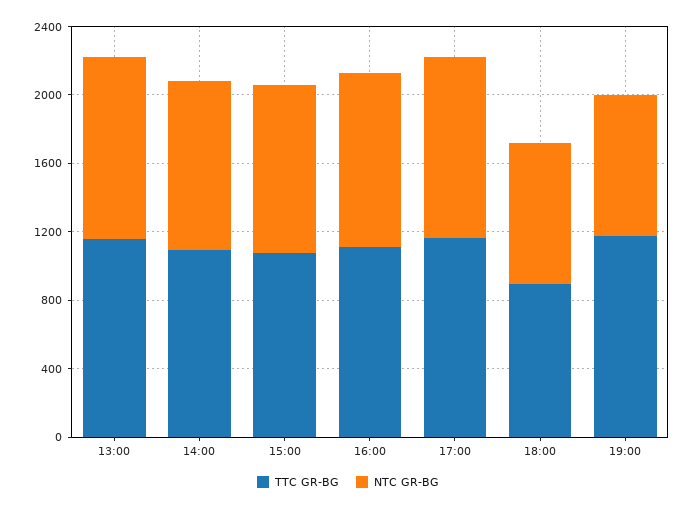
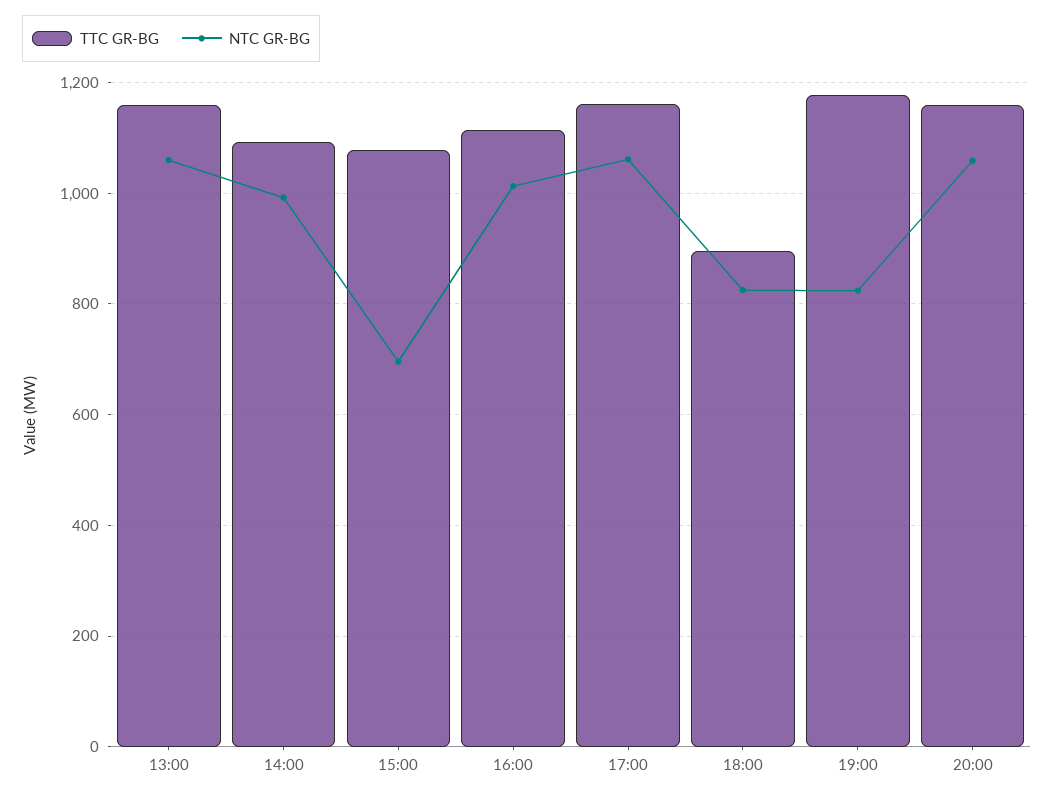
NTC GR-BG, 15:00: 1000 -> 700
TTC GR-BG, 20:00: none -> 1160
NTC GR-BG, 20:00: none -> 1060

